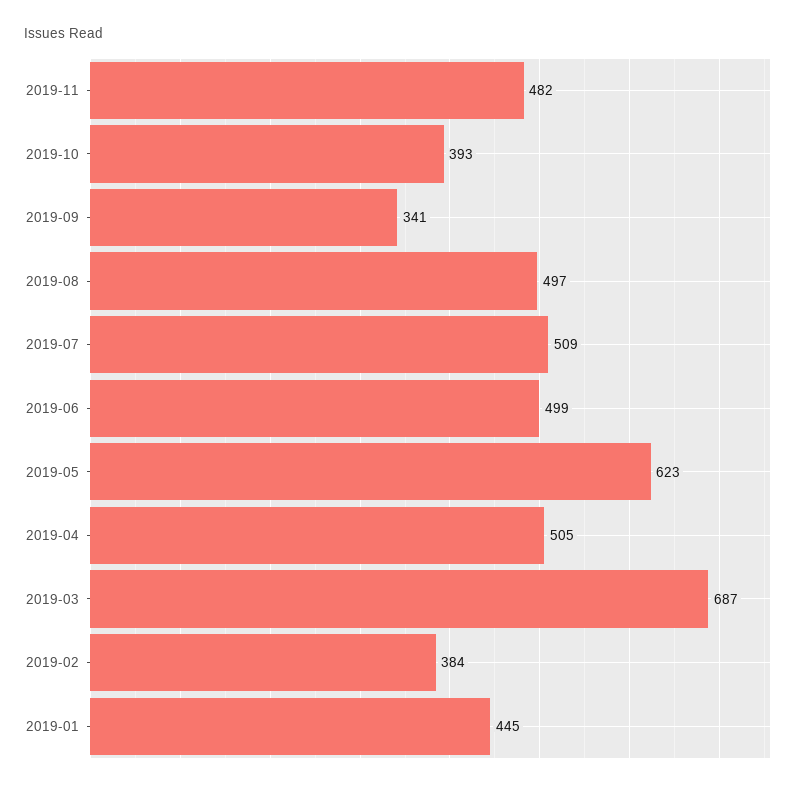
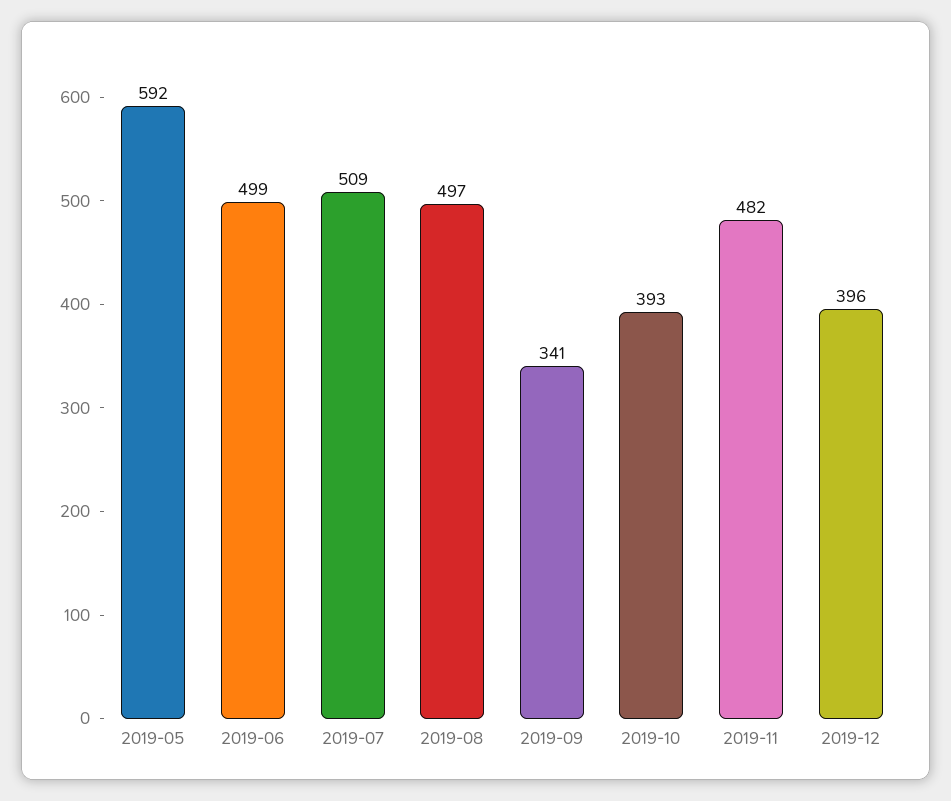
2019-05: 623 -> 592
2019-04: 505 -> none
2019-03: 687 -> none
2019-02: 384 -> none
2019-01: 445 -> none
2019-12: none -> 396

